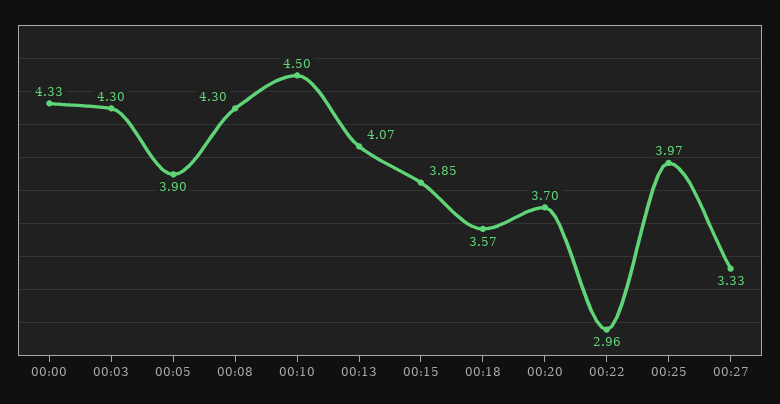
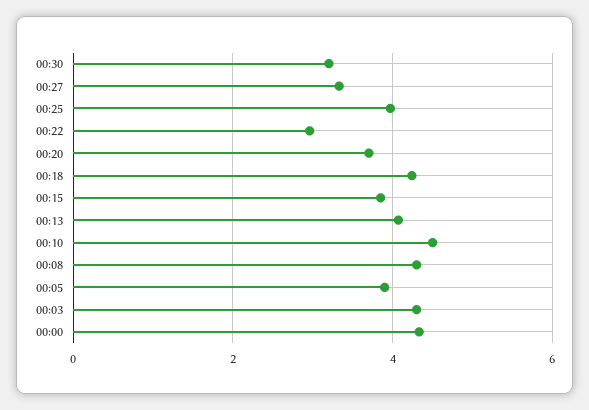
00:18: 3.57 -> 4.2
00:30: none -> 3.2

